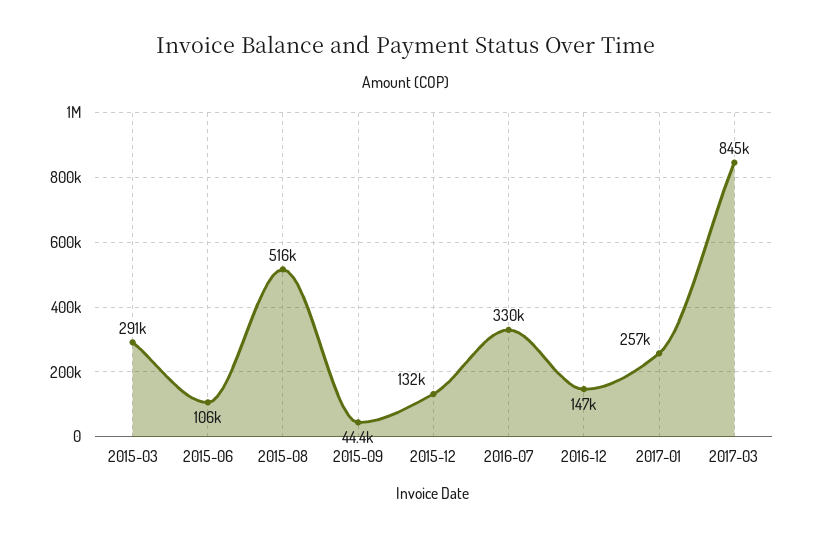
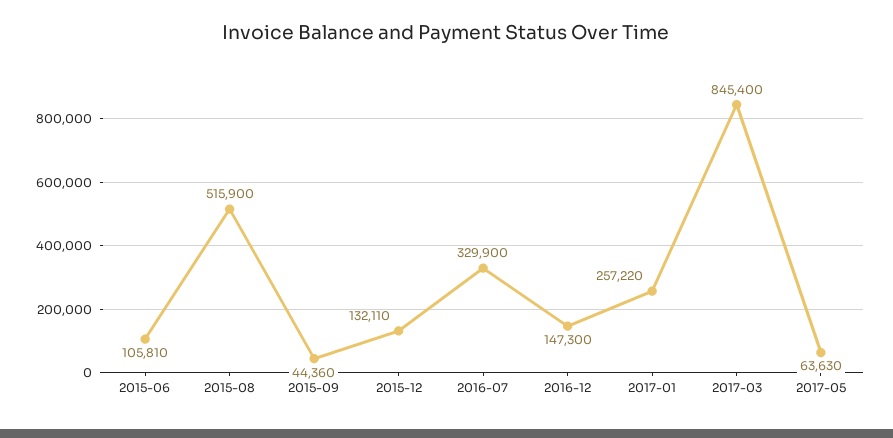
2015-03: 291000 -> none
2017-05: none -> 63630

